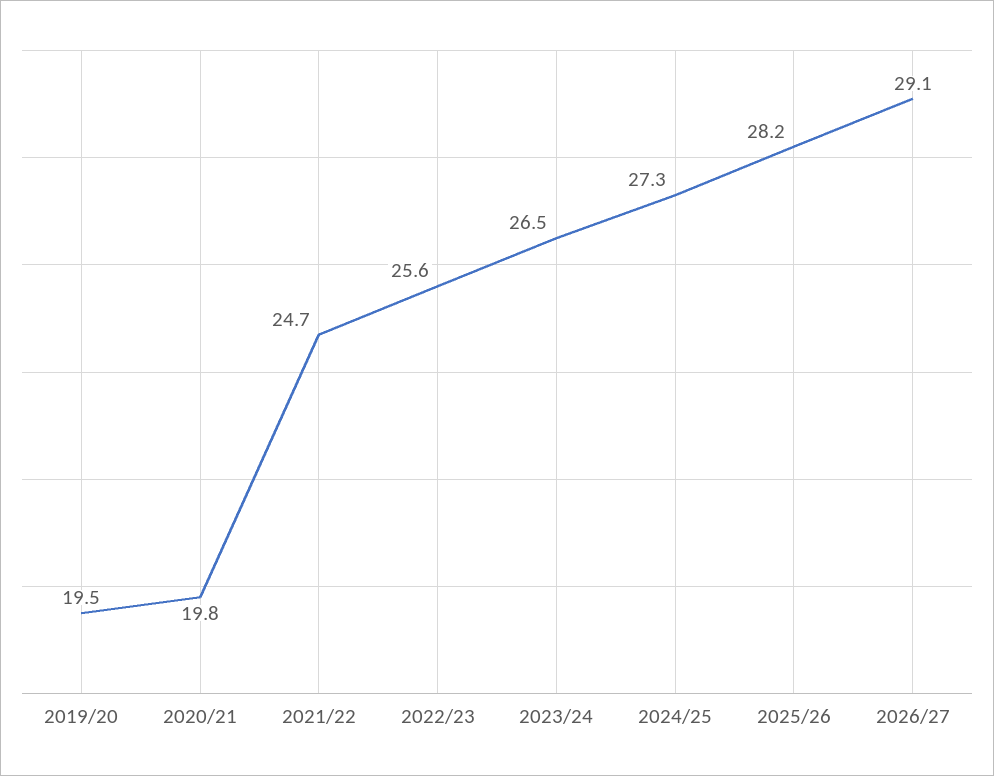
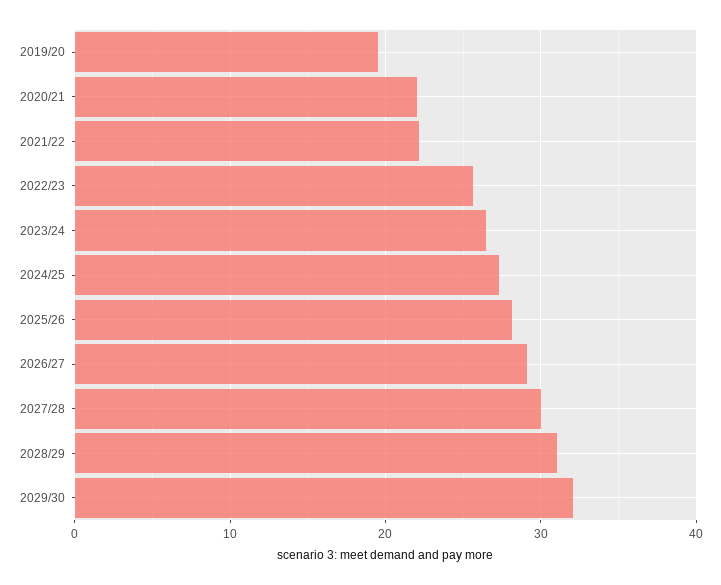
2020/21: 19.8 -> 22
2021/22: 24.7 -> 22
2027/28: none -> 30
2028/29: none -> 31
2029/30: none -> 32

